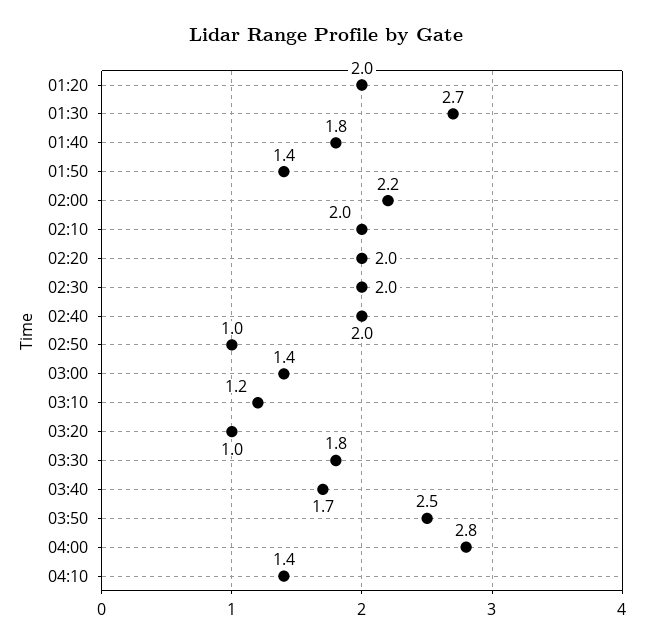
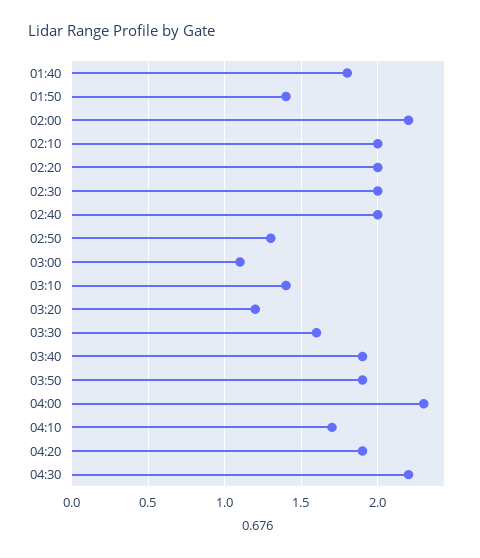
01:20: 2 -> none
01:30: 2.7 -> none
02:50: 1 -> 1.3
03:00: 1.4 -> 1.1
03:10: 1.2 -> 1.4
03:20: 1 -> 1.2
03:30: 1.8 -> 1.6
03:40: 1.7 -> 1.9
03:50: 2.5 -> 1.9
04:00: 2.8 -> 2.3
04:10: 1.4 -> 1.7
04:20: none -> 1.9
04:30: none -> 2.2

